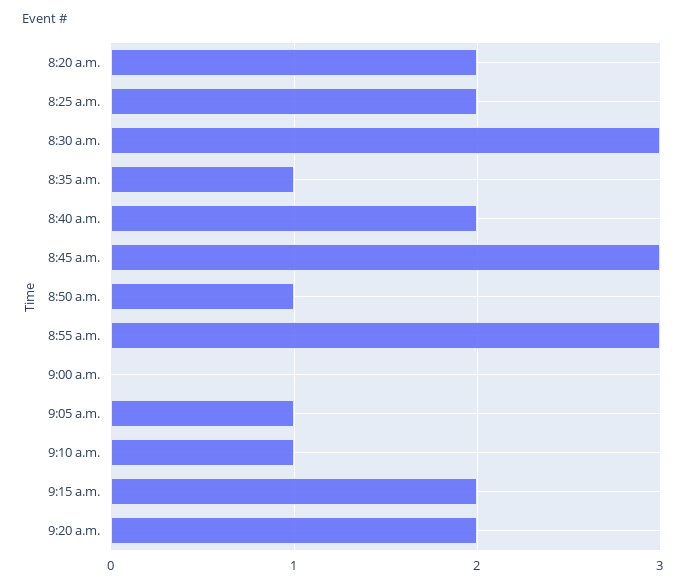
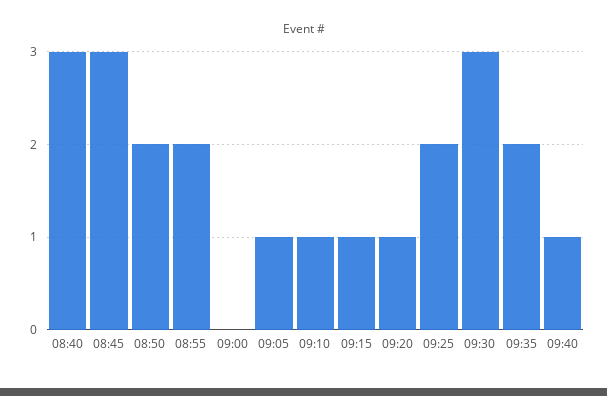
8:20 a.m.: 2 -> none
8:25 a.m.: 2 -> none
8:30 a.m.: 3 -> none
8:35 a.m.: 1 -> none
8:40 a.m.: 2 -> 3
8:50 a.m.: 1 -> 2
8:55 a.m.: 3 -> 2
9:15 a.m.: 2 -> 1
9:20 a.m.: 2 -> 1
09:25: none -> 2
09:30: none -> 3
09:35: none -> 2
09:40: none -> 1

